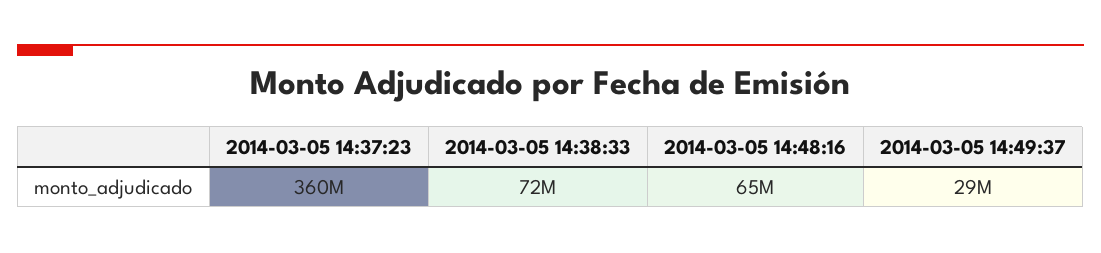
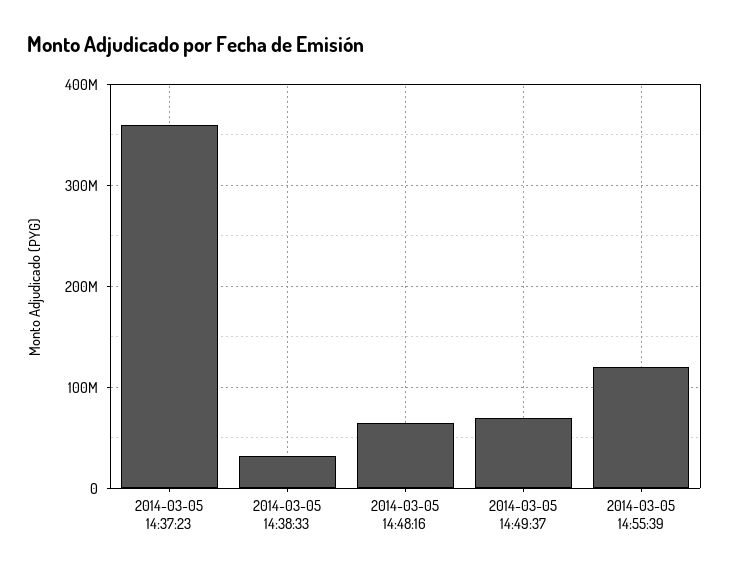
2014-03-05 14:38:33: 72000000 -> 30000000
2014-03-05 14:49:37: 29000000 -> 70000000
2014-03-05 14:55:39: none -> 120000000

